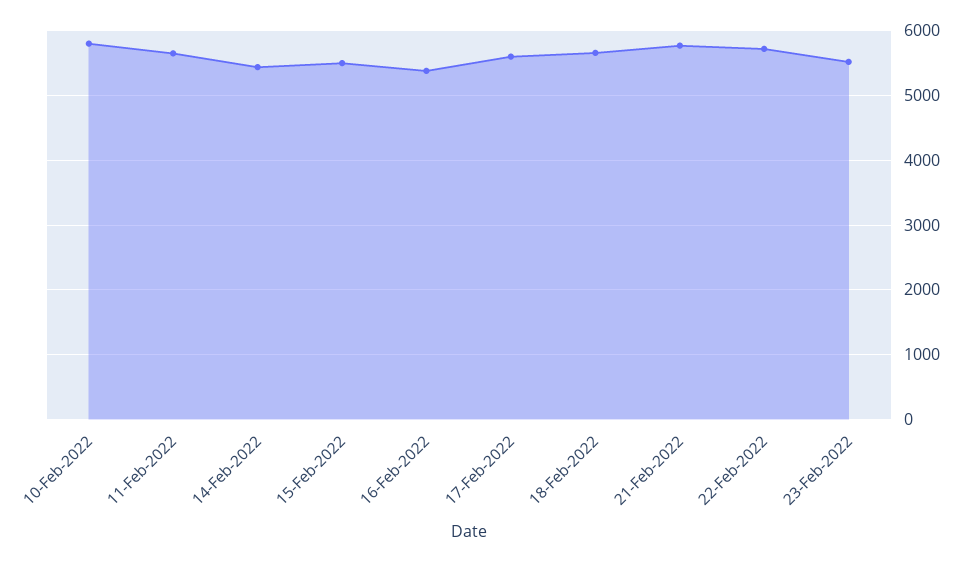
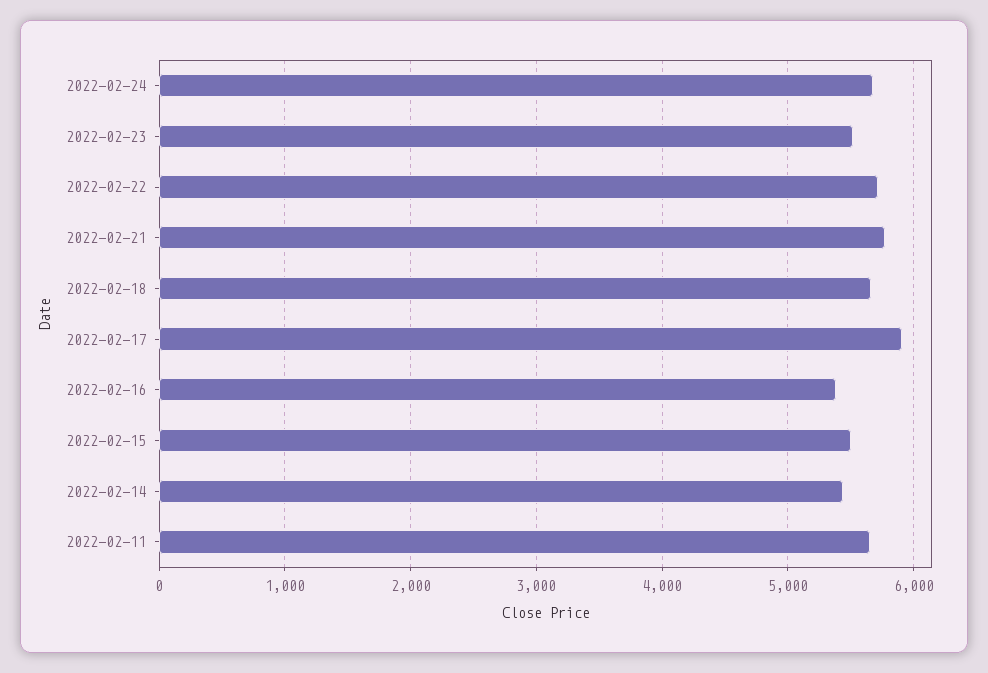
10-Feb-2022: 5800 -> none
17-Feb-2022: 5600 -> 5900
2022-02-24: none -> 5700

